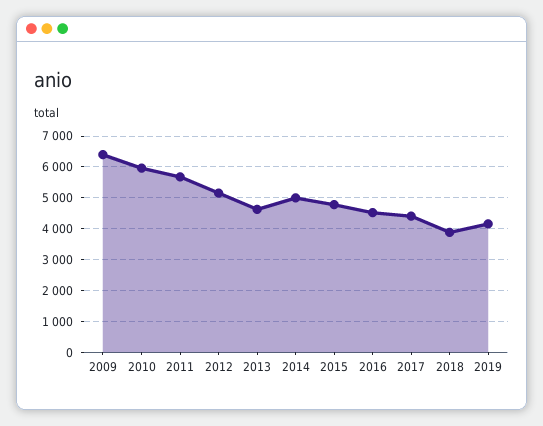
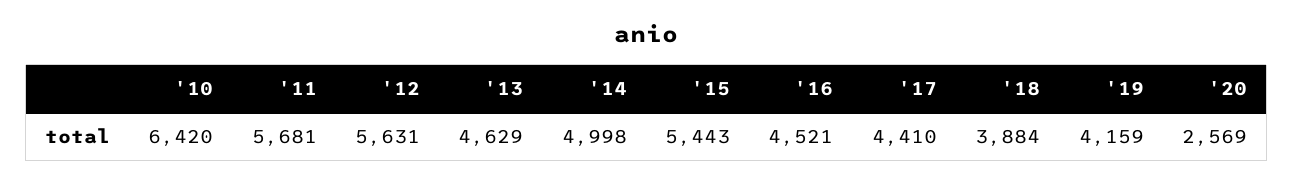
2009: 6400 -> none
2010: 6000 -> 6420
2012: 5200 -> 5631
2015: 4800 -> 5443
'20: none -> 2569

